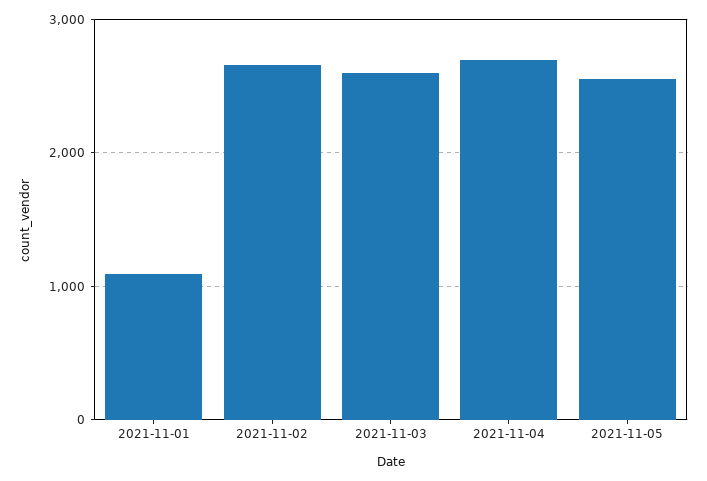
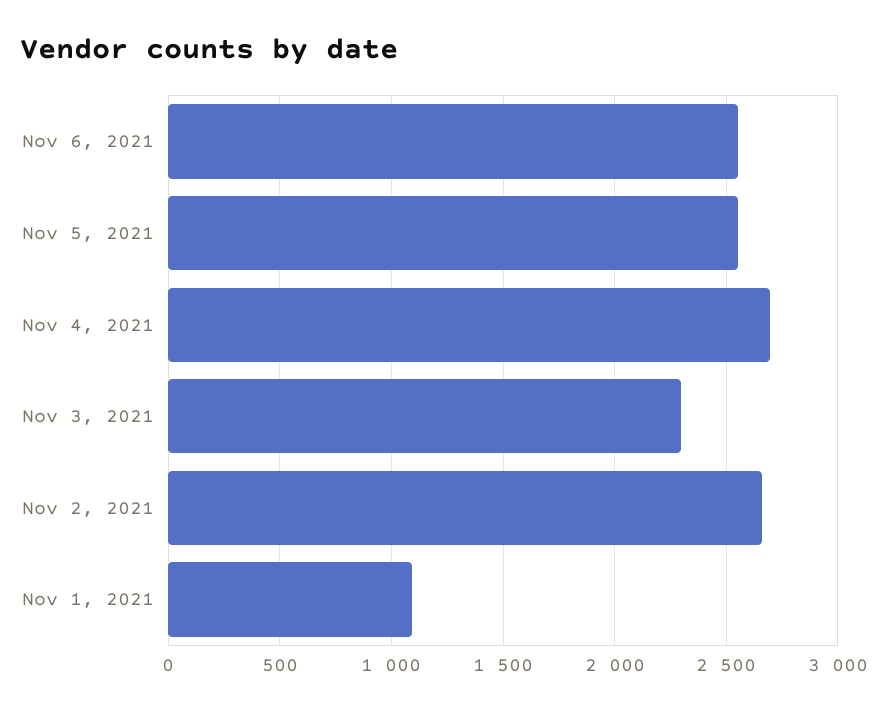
2021-11-03: 2600 -> 2300
Nov 6, 2021: none -> 2550

